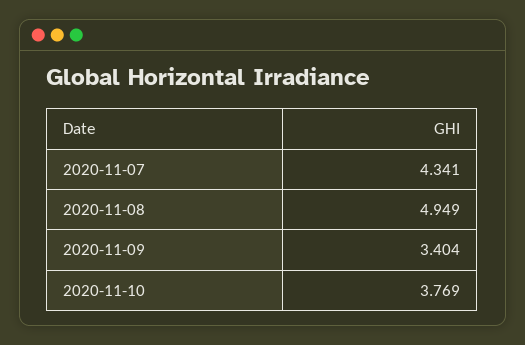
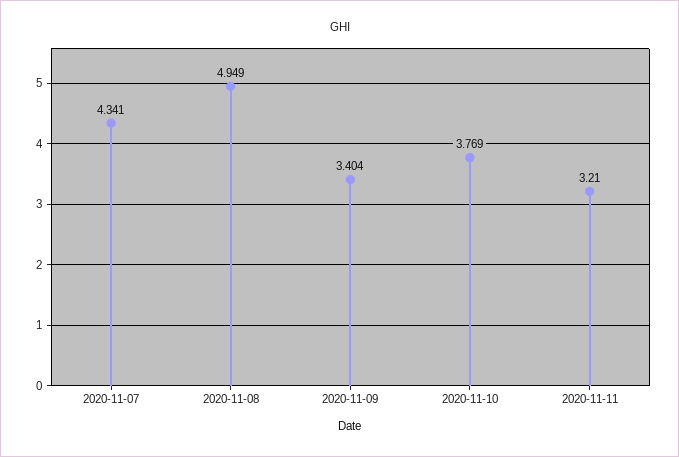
2020-11-11: none -> 3.21

